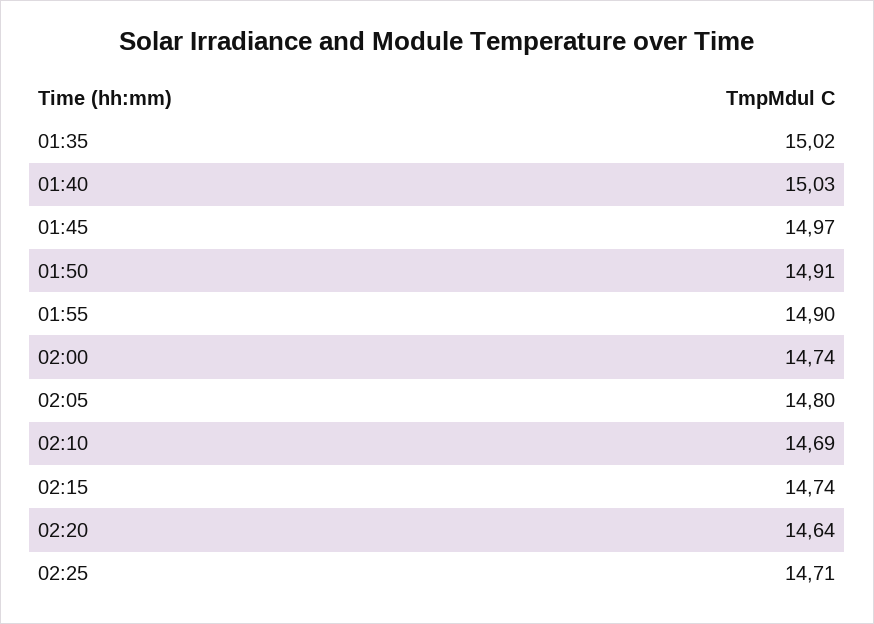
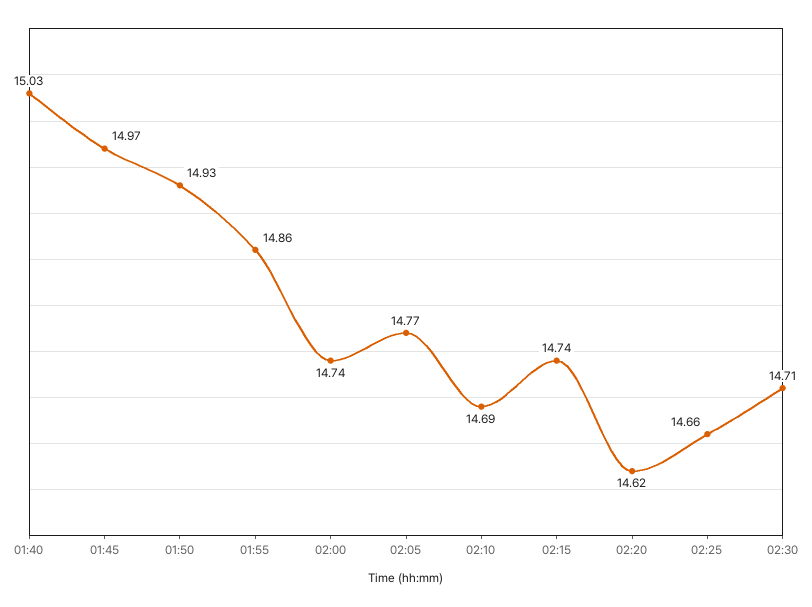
01:35: 15.02 -> none
01:50: 14.91 -> 14.93
01:55: 14.9 -> 14.86
02:05: 14.8 -> 14.77
02:20: 14.64 -> 14.62
02:25: 14.71 -> 14.66
02:30: none -> 14.71

